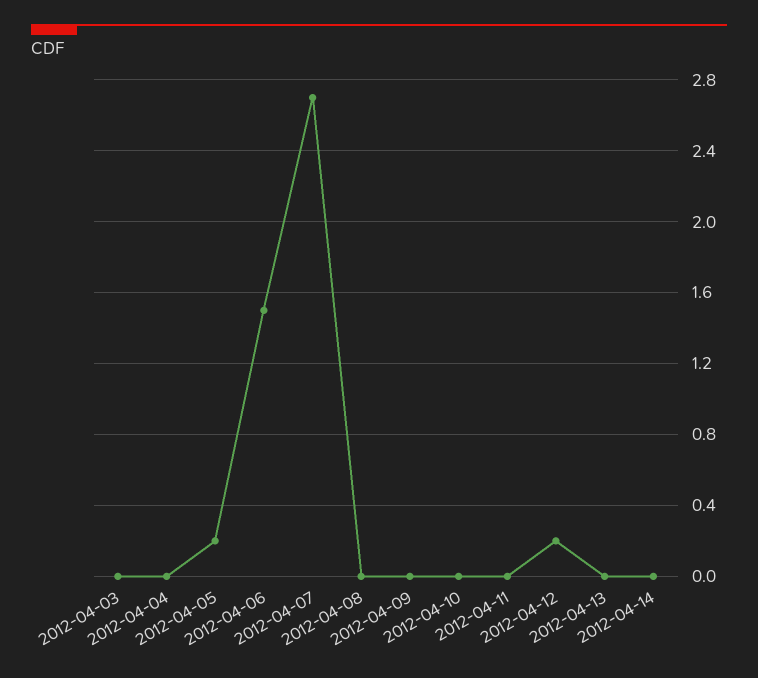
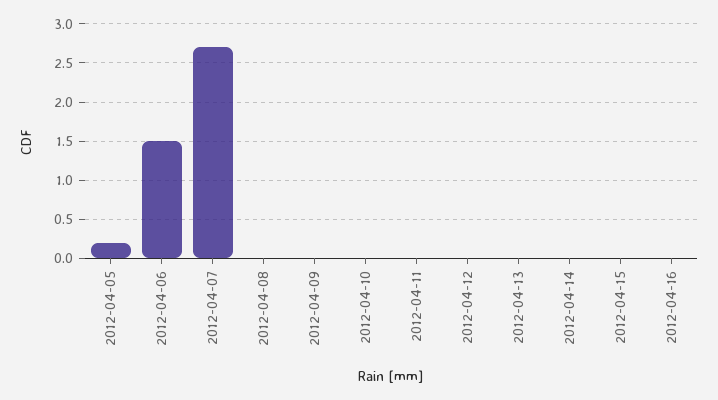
2012-04-03: 0 -> none
2012-04-04: 0 -> none
2012-04-12: 0.2 -> 0
2012-04-15: none -> 0
2012-04-16: none -> 0

